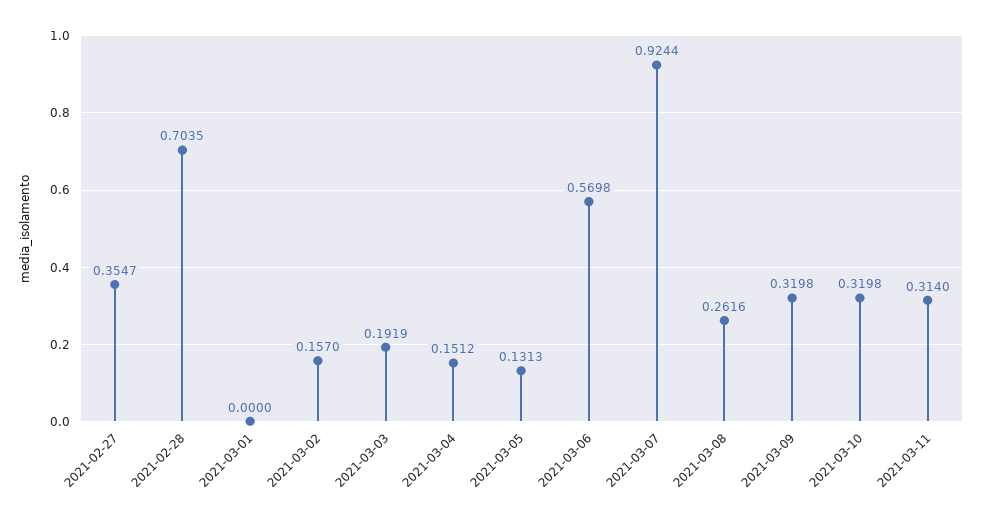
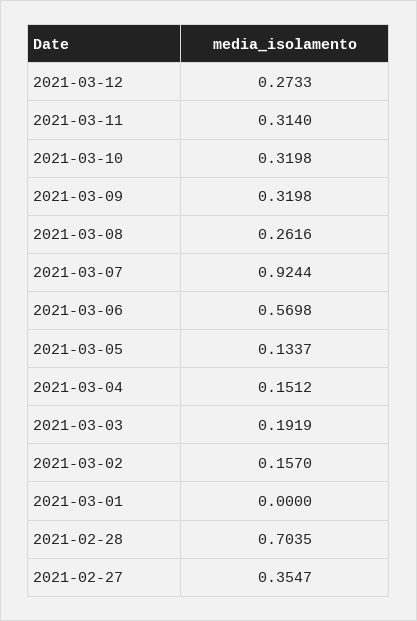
2021-03-05: 0.1313 -> 0.1337
2021-03-12: none -> 0.2733

